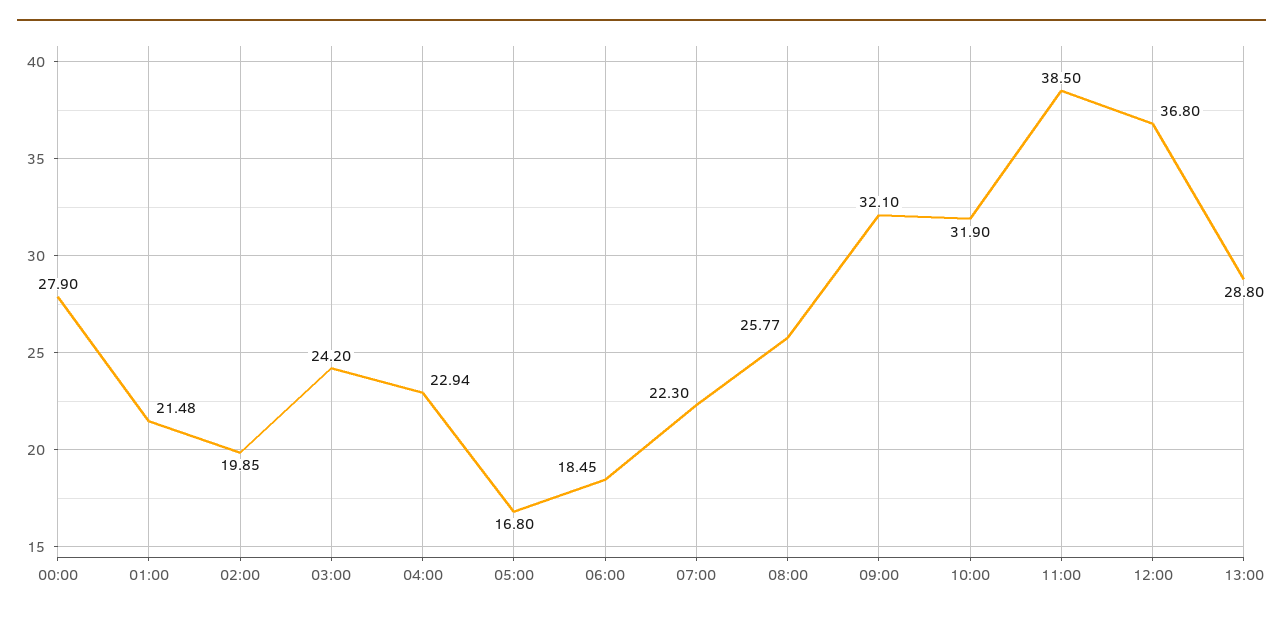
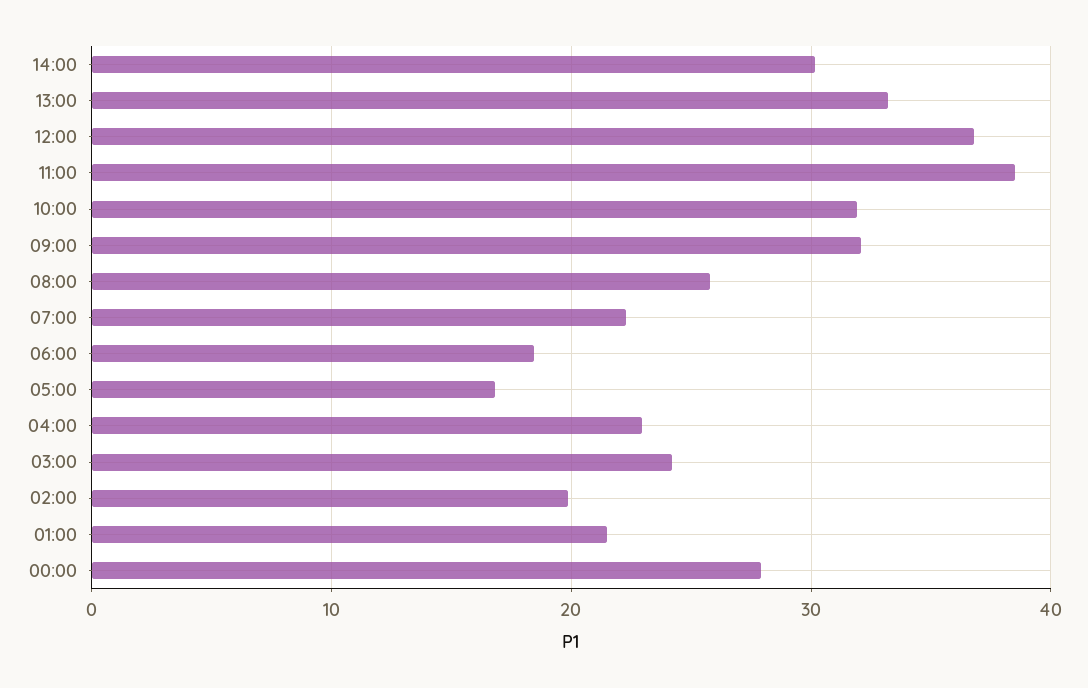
13:00: 28.8 -> 33
14:00: none -> 30

